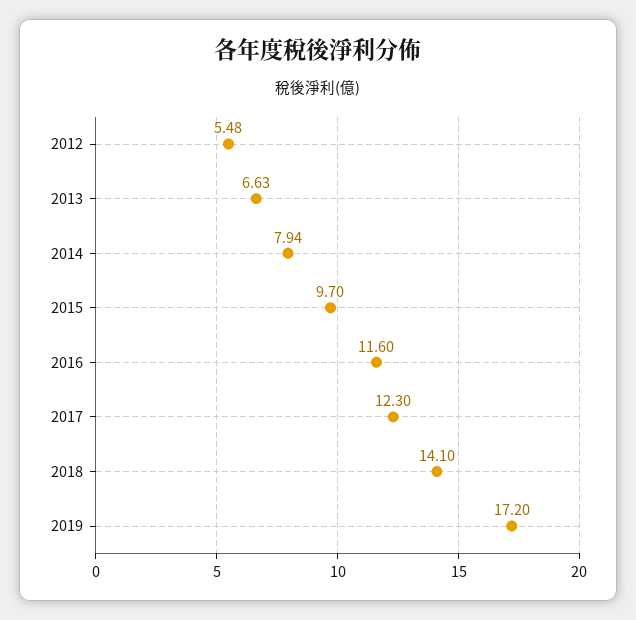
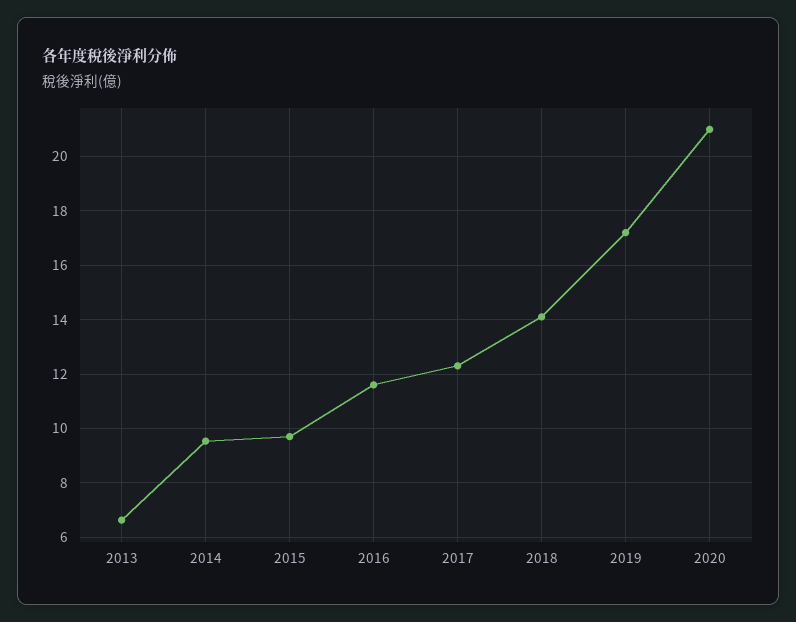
2012: 5.48 -> none
2014: 7.94 -> 9.5
2020: none -> 21

